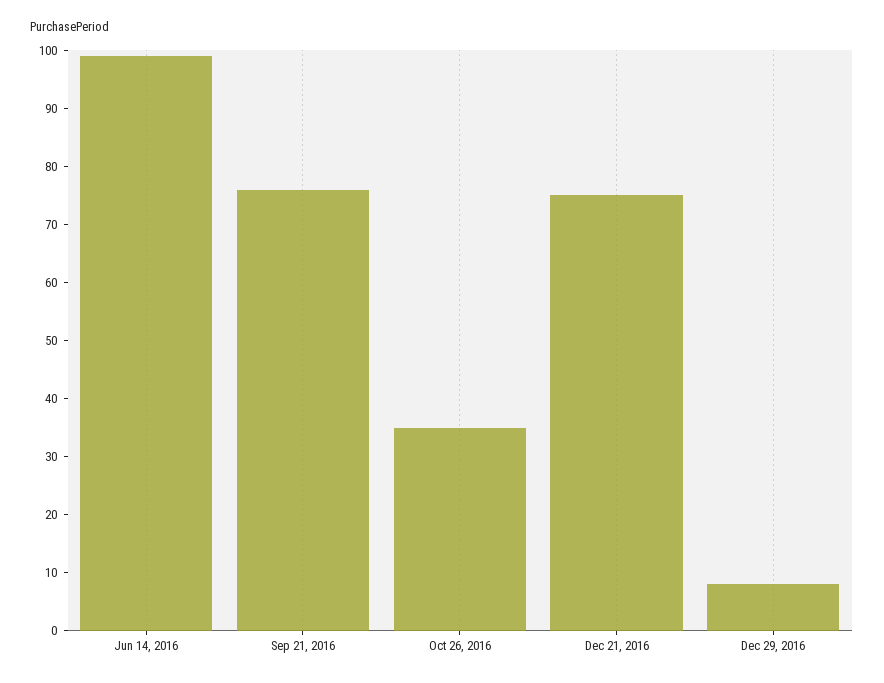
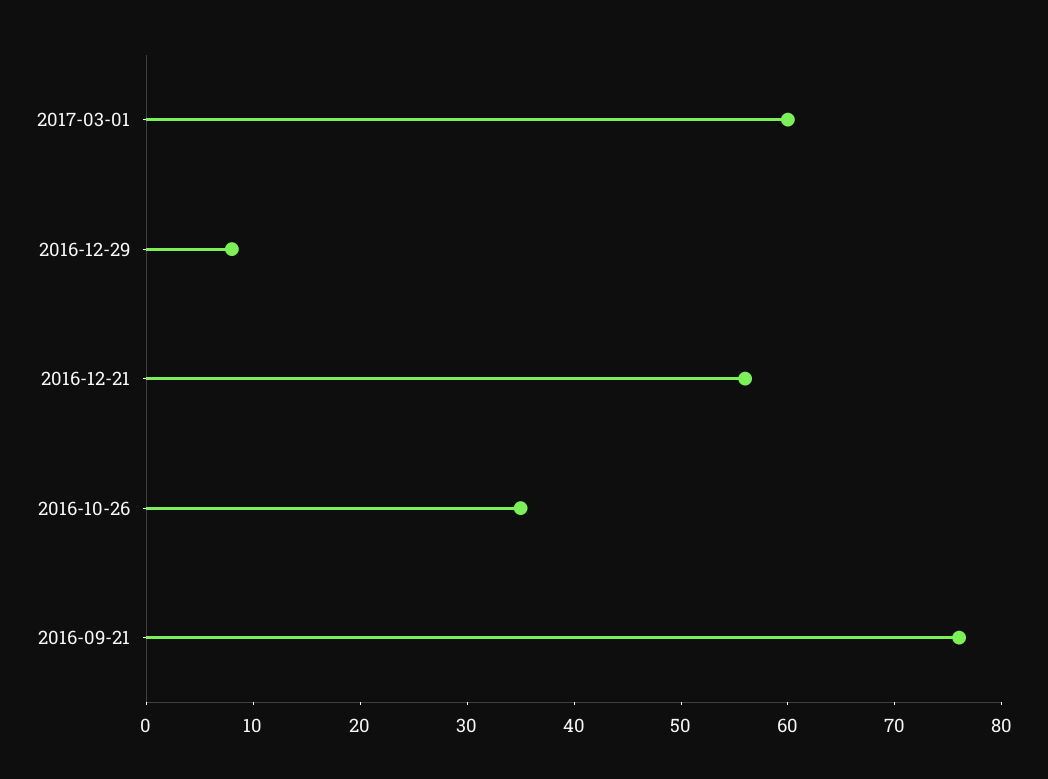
Jun 14, 2016: 100 -> none
Dec 21, 2016: 75 -> 56
2017-03-01: none -> 60

